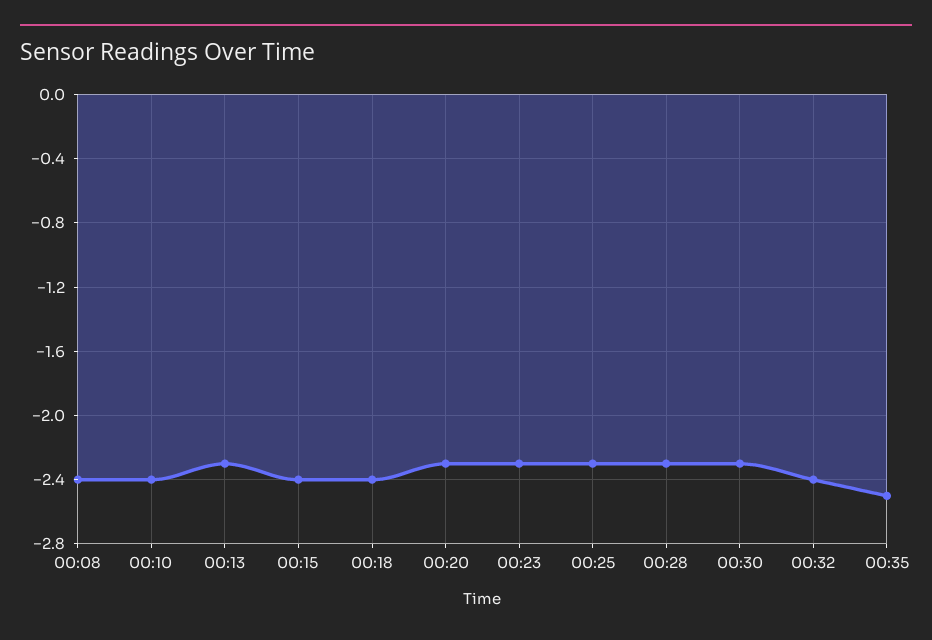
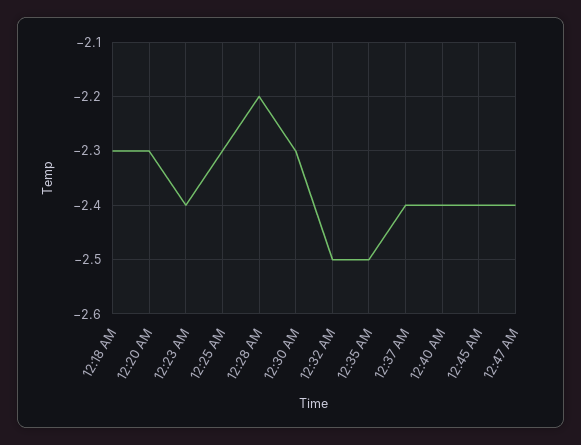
00:08: -2.4 -> none
00:10: -2.4 -> none
00:13: -2.3 -> none
00:15: -2.4 -> none
00:18: -2.4 -> -2.3
00:23: -2.3 -> -2.4
00:28: -2.3 -> -2.2
00:32: -2.4 -> -2.5
12:37 AM: none -> -2.4
12:40 AM: none -> -2.4
12:45 AM: none -> -2.4
12:47 AM: none -> -2.4

